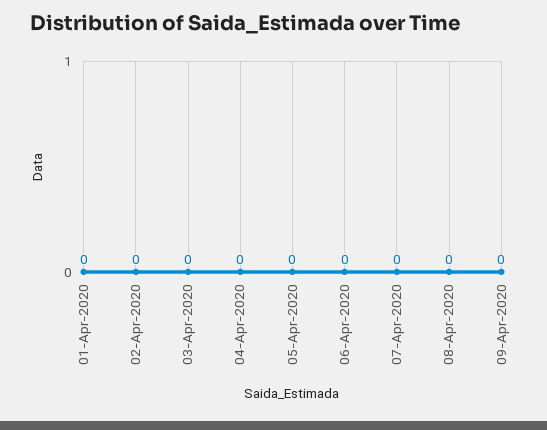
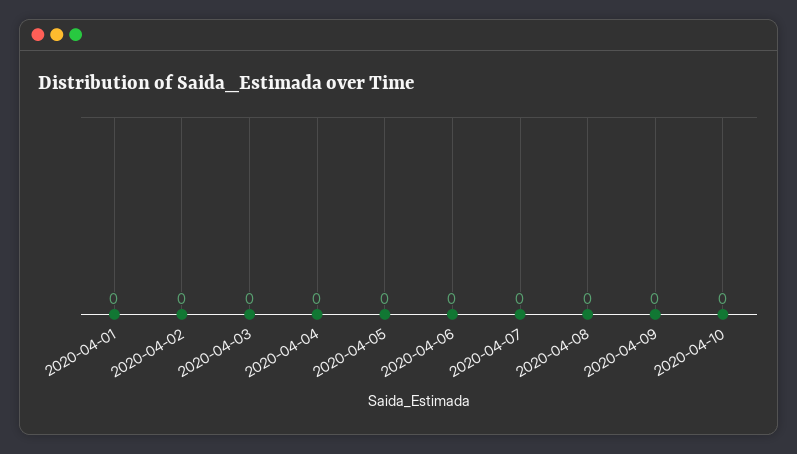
2020-04-10: none -> 0

